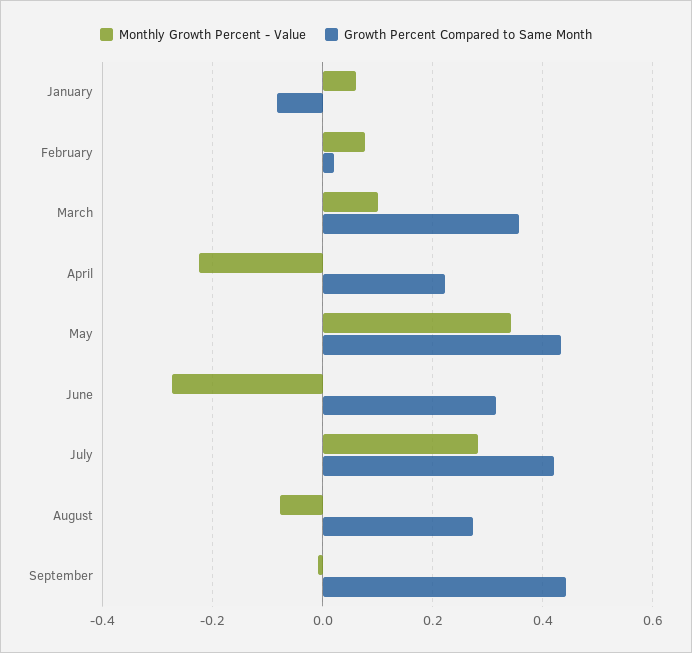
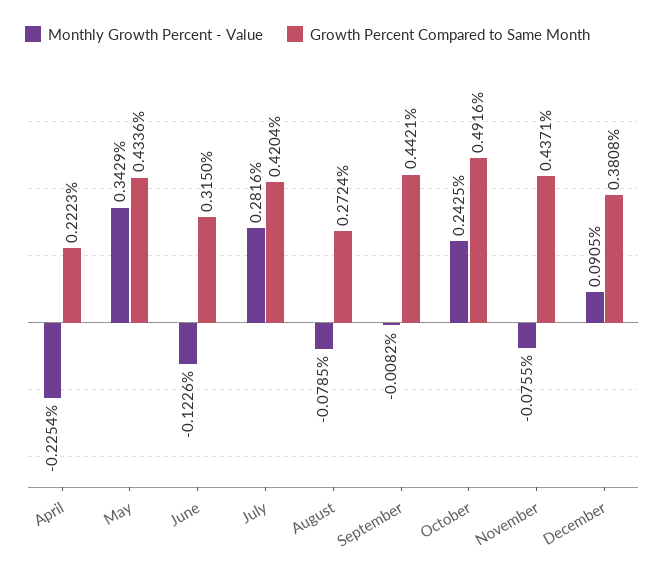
Monthly Growth Percent - Value, January: 0.06 -> none
Growth Percent Compared to Same Month, January: -0.08 -> none
Monthly Growth Percent - Value, February: 0.08 -> none
Growth Percent Compared to Same Month, February: 0.02 -> none
Monthly Growth Percent - Value, March: 0.1 -> none
Growth Percent Compared to Same Month, March: 0.36 -> none
Monthly Growth Percent - Value, June: -0.28 -> -0.1226
Monthly Growth Percent - Value, October: none -> 0.2425
Growth Percent Compared to Same Month, October: none -> 0.4916
Monthly Growth Percent - Value, November: none -> -0.0755
Growth Percent Compared to Same Month, November: none -> 0.4371
Monthly Growth Percent - Value, December: none -> 0.0905
Growth Percent Compared to Same Month, December: none -> 0.3808

